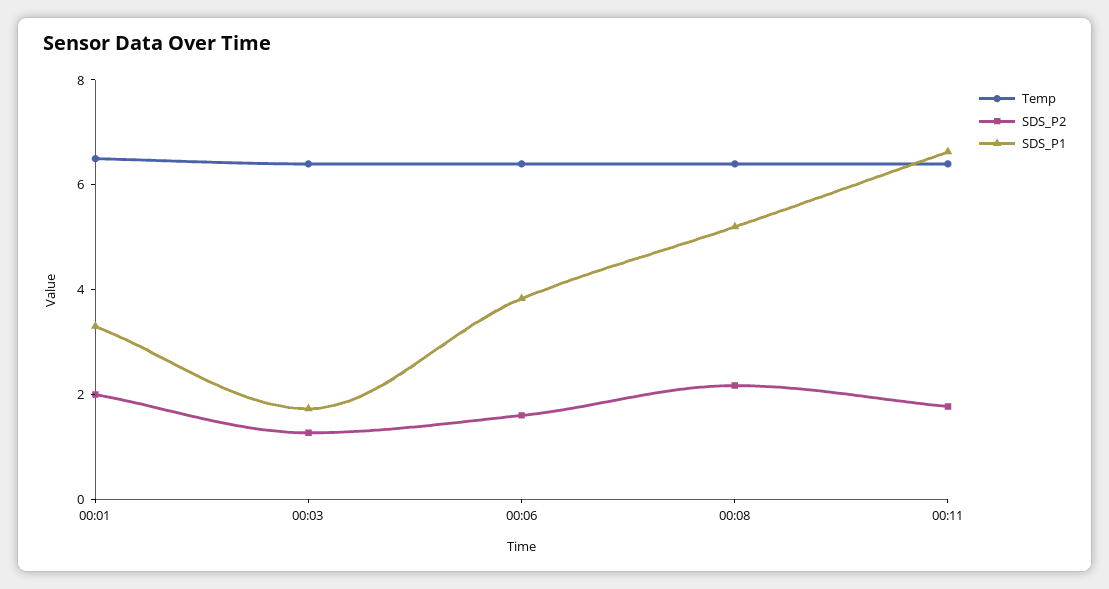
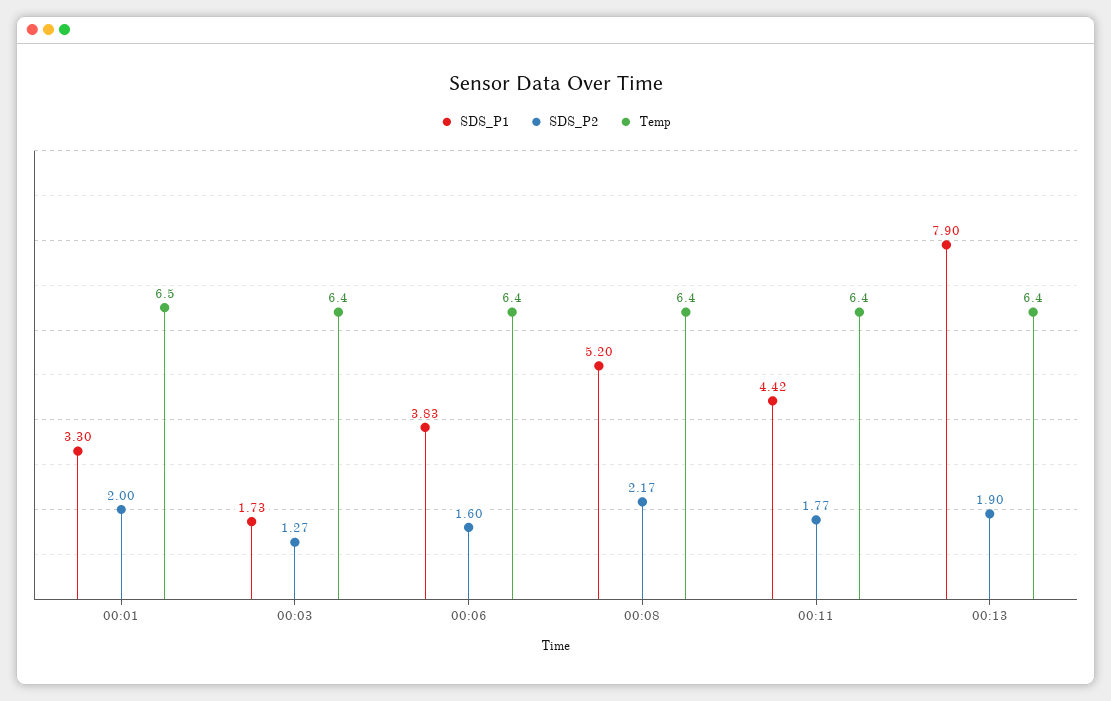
SDS_P1, 00:11: 6.5 -> 4.42
SDS_P1, 00:13: none -> 7.9
SDS_P2, 00:13: none -> 1.9
Temp, 00:13: none -> 6.4

